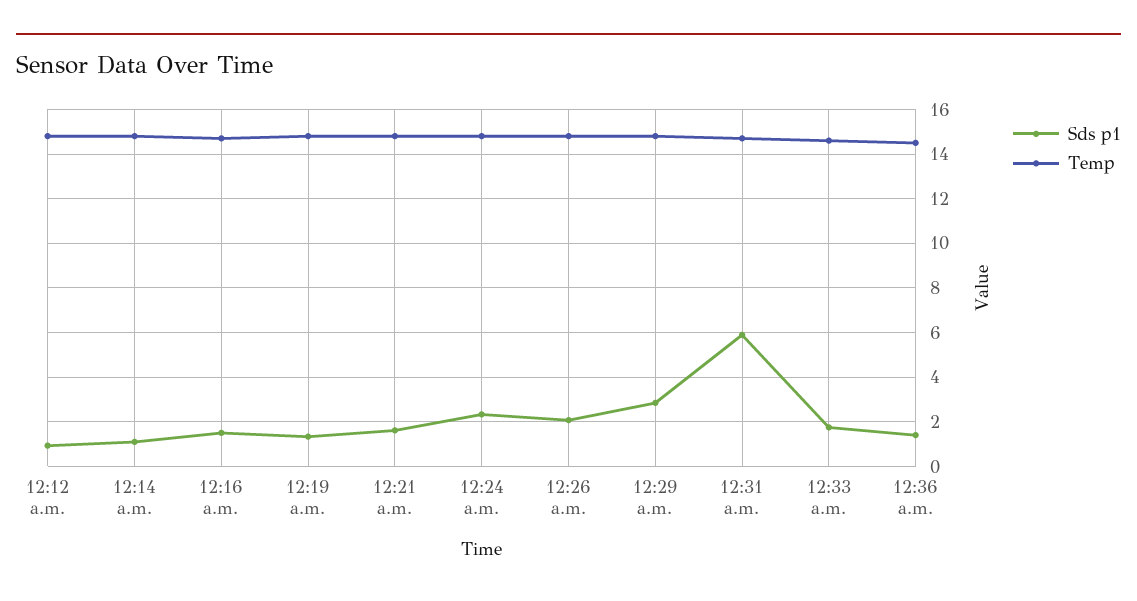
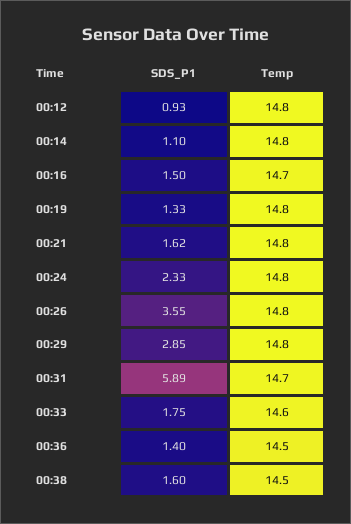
Sds p1, 12:26 a.m.: 2 -> 3.55
Sds p1, 00:38: none -> 1.6
Temp, 00:38: none -> 14.5

